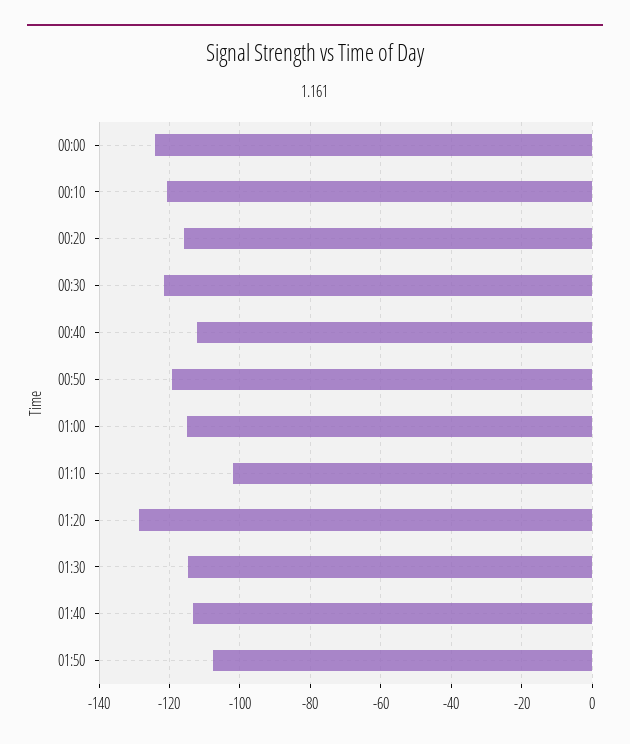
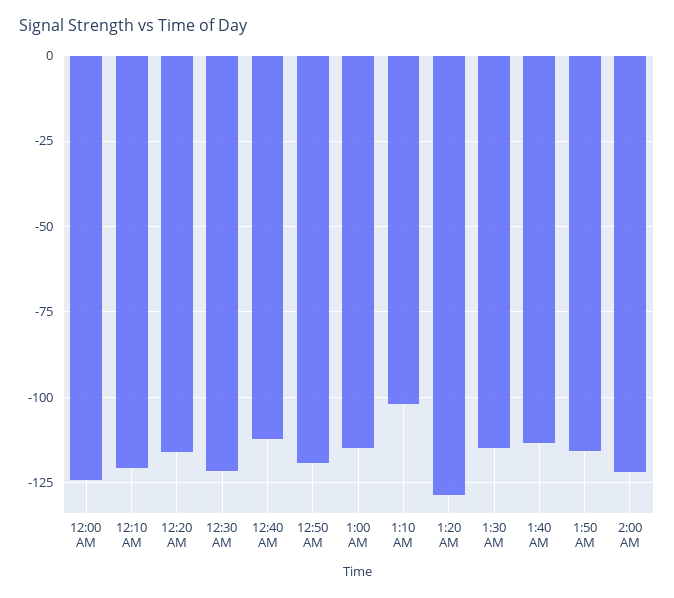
01:50: -108 -> -115
2:00 AM: none -> -122.5

